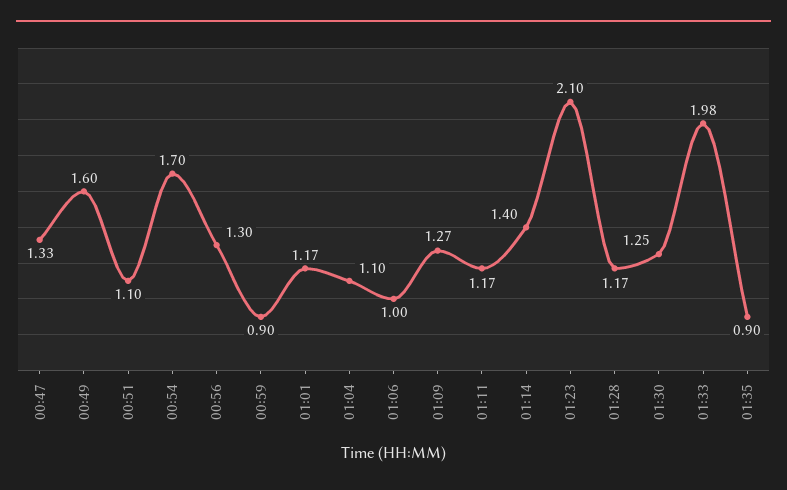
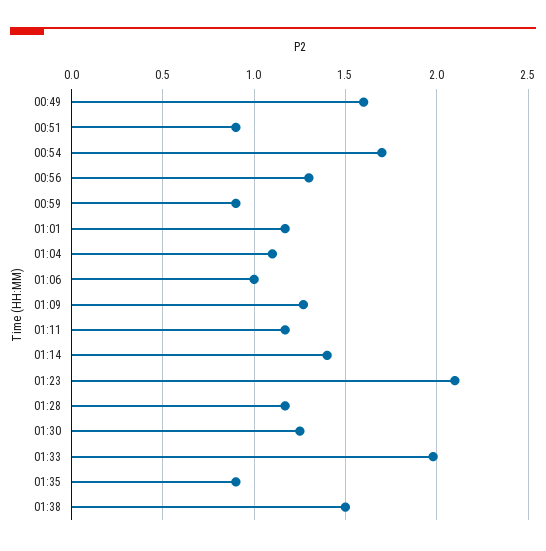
00:47: 1.33 -> none
00:51: 1.1 -> 0.9
01:38: none -> 1.5

